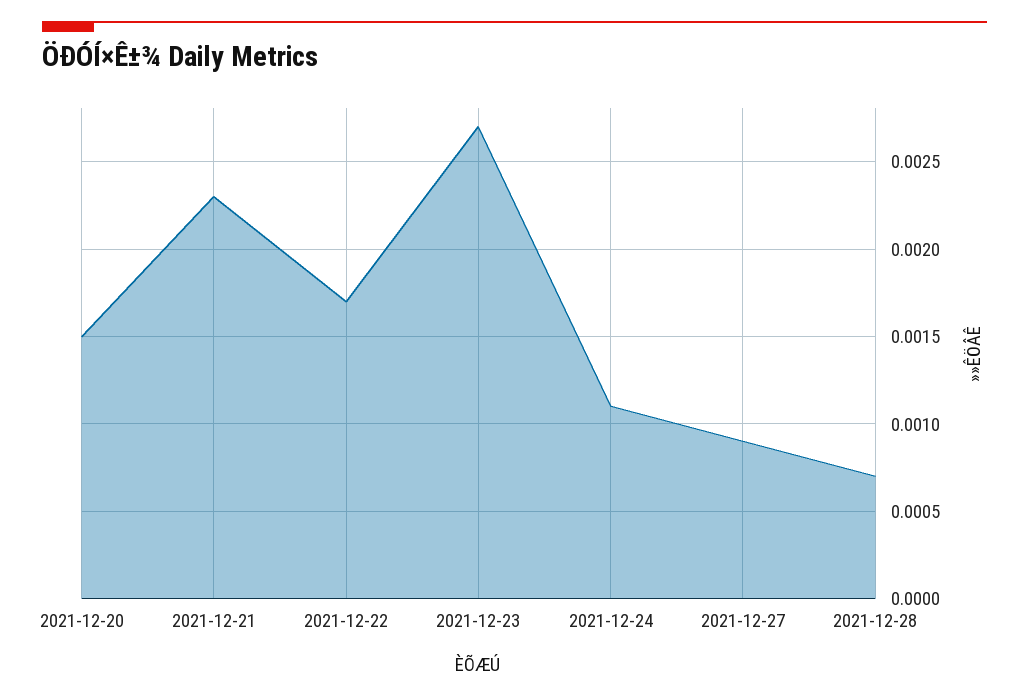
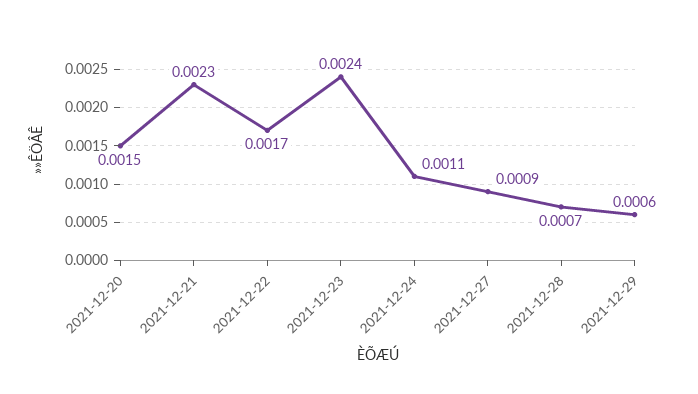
2021-12-23: 0.0027 -> 0.0024
2021-12-29: none -> 0.0006

